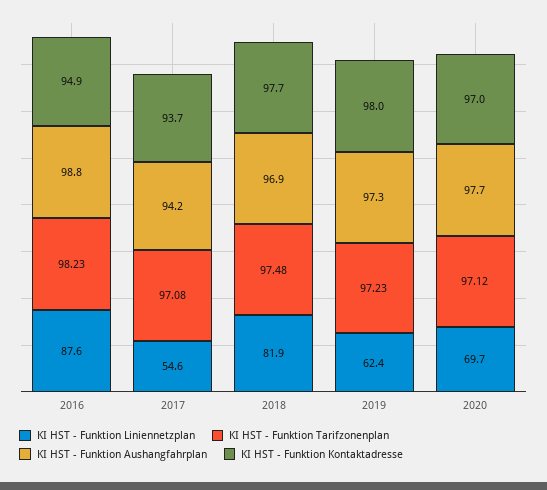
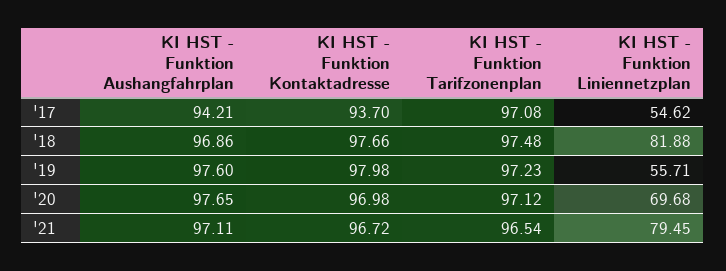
KI HST - Funktion Liniennetzplan, 2016: 87.6 -> none
KI HST - Funktion Tarifzonenplan, 2016: 98.23 -> none
KI HST - Funktion Aushangfahrplan, 2016: 98.8 -> none
KI HST - Funktion Kontaktadresse, 2016: 94.9 -> none
KI HST - Funktion Liniennetzplan, 2019: 62.4 -> 55.71
KI HST - Funktion Aushangfahrplan, 2019: 97.3 -> 97.6
KI HST - Funktion Aushangfahrplan, '21: none -> 97.11
KI HST - Funktion Kontaktadresse, '21: none -> 96.72
KI HST - Funktion Tarifzonenplan, '21: none -> 96.54
KI HST - Funktion Liniennetzplan, '21: none -> 79.45

